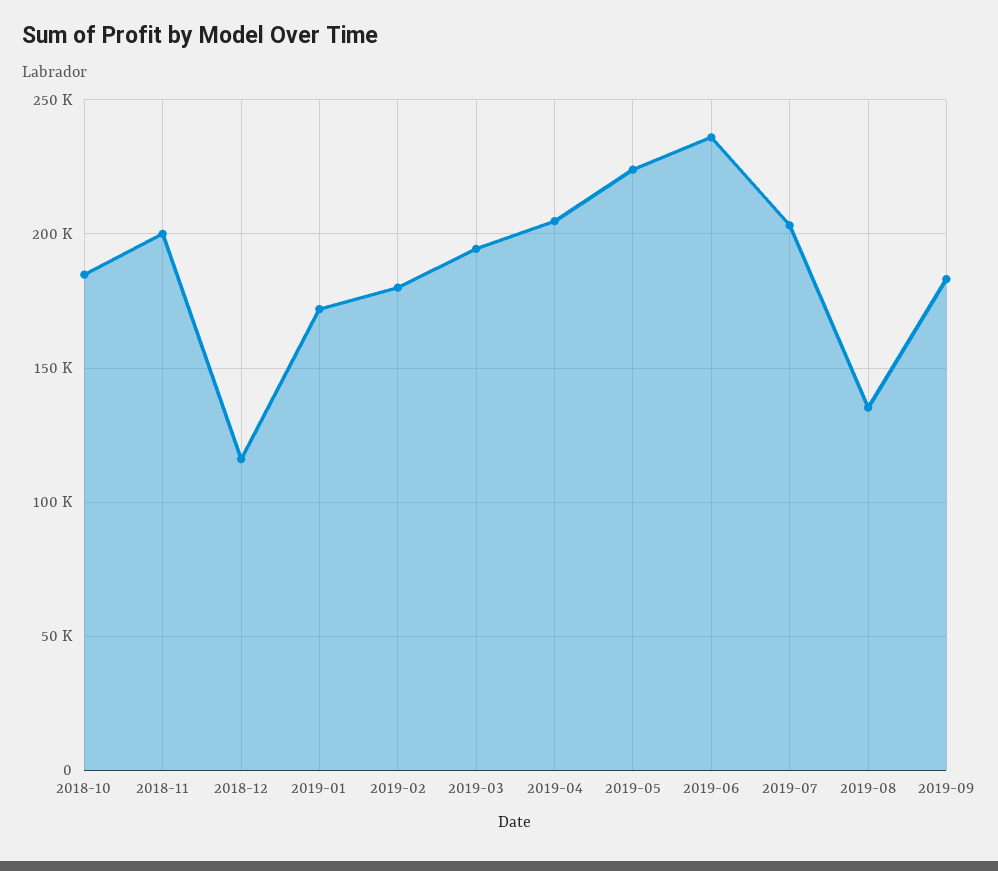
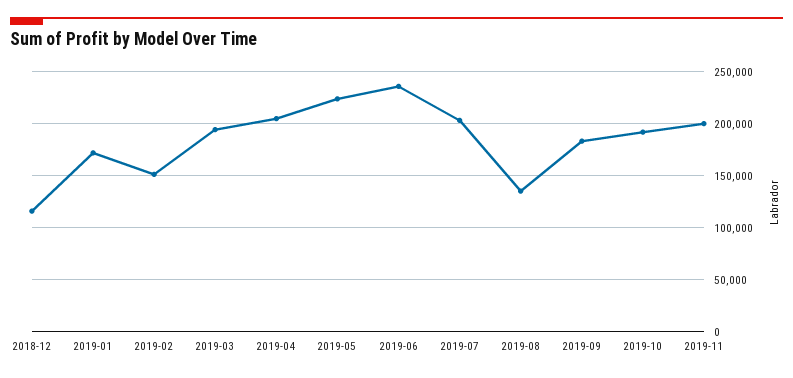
2018-10: 185000 -> none
2018-11: 200000 -> none
2019-02: 180000 -> 150000
2019-10: none -> 190000
2019-11: none -> 200000

